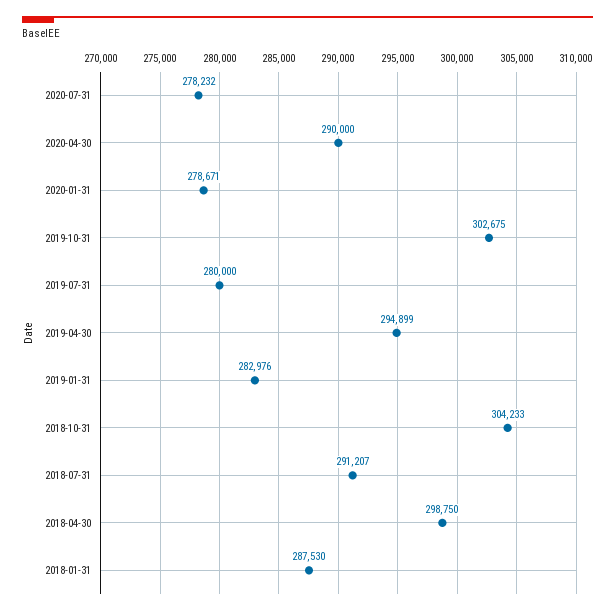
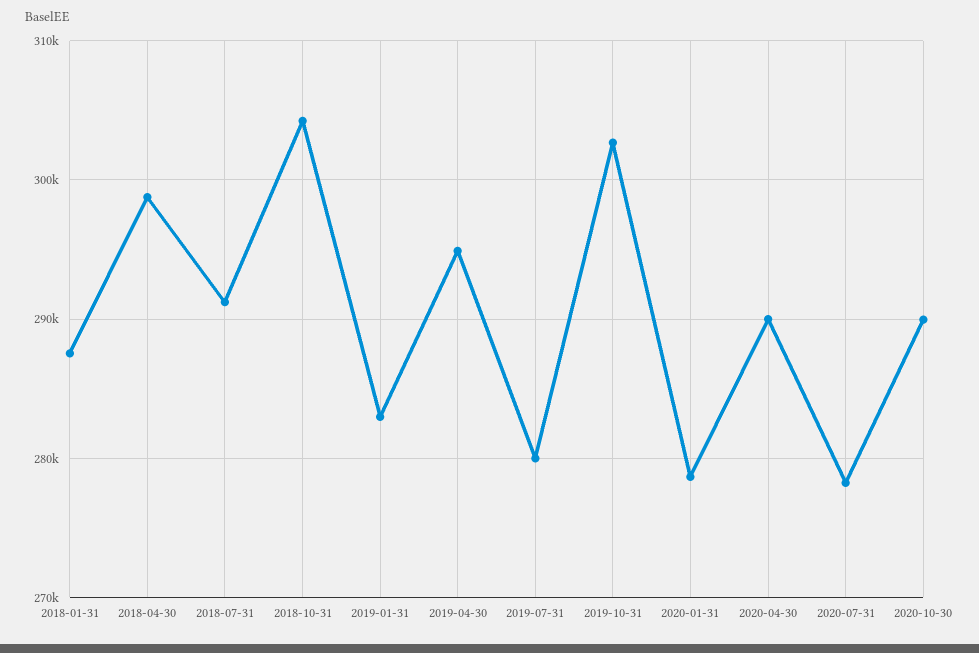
2020-10-30: none -> 290000

